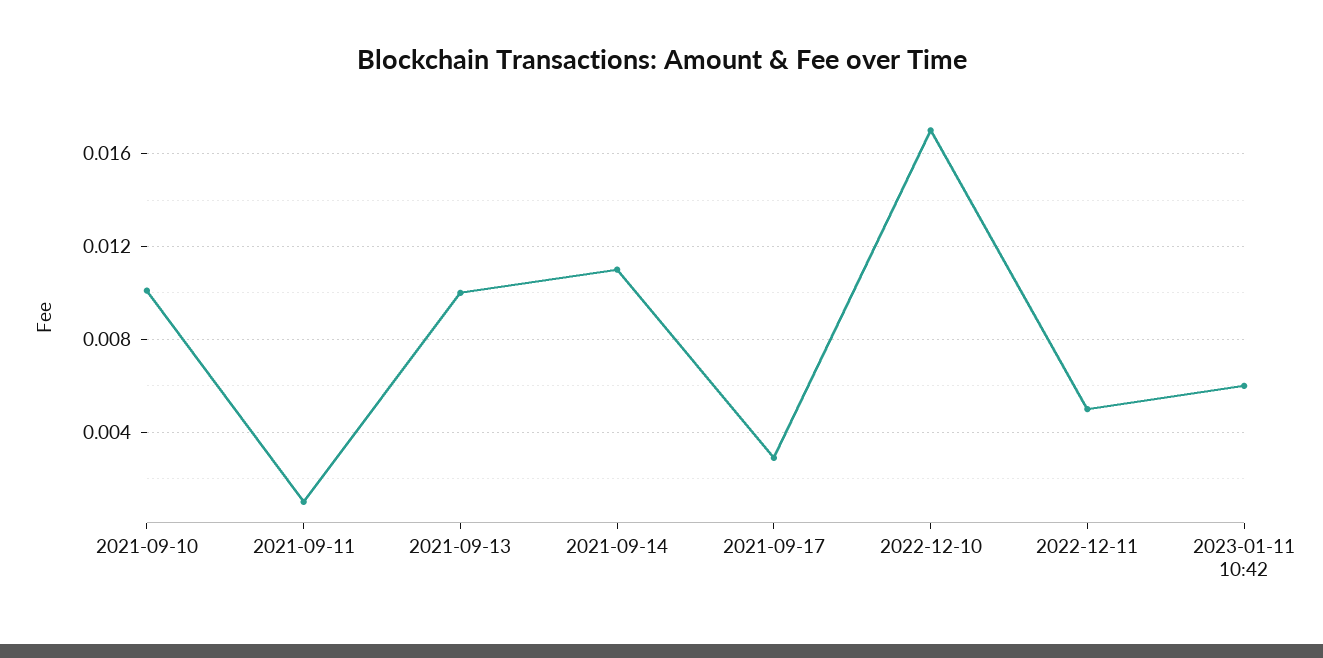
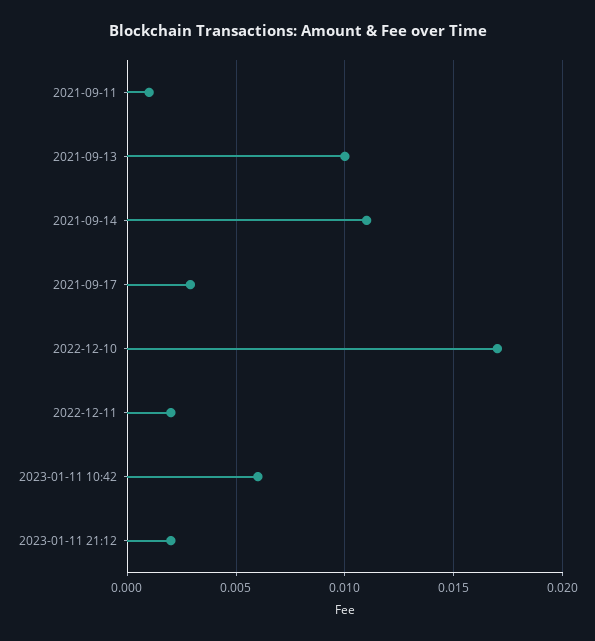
2021-09-10: 0.01 -> none
2022-12-11: 0.005 -> 0.002
2023-01-11 21:12: none -> 0.002

